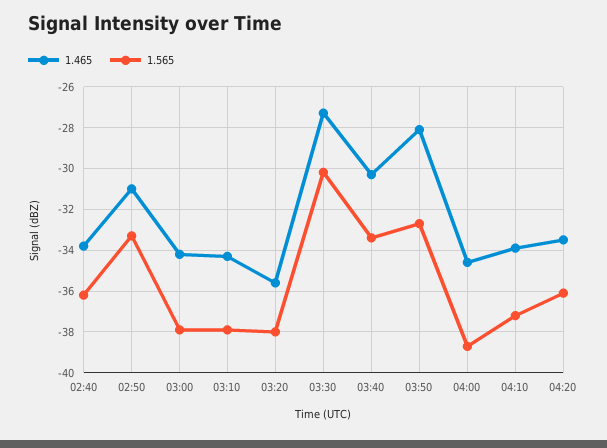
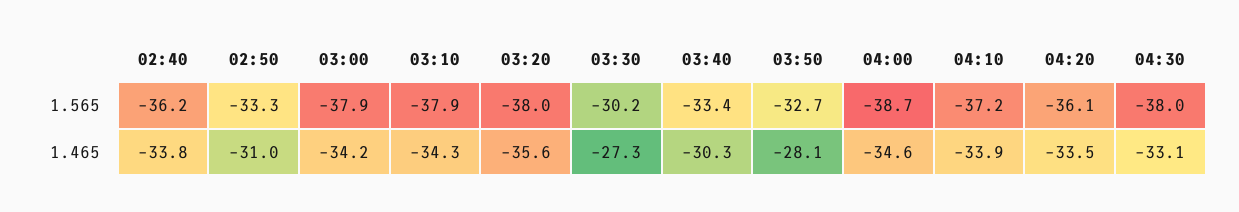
1.565, 04:30: none -> -38
1.465, 04:30: none -> -33.1

